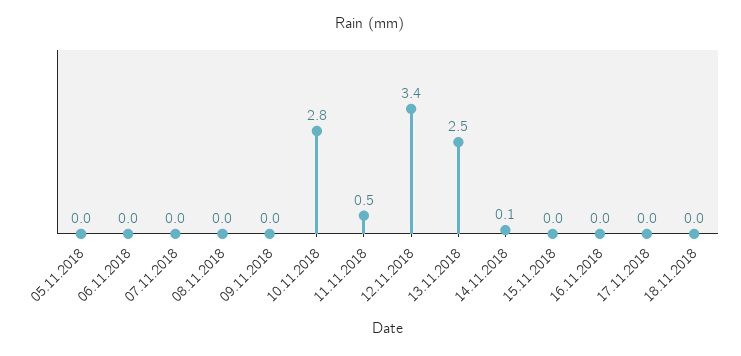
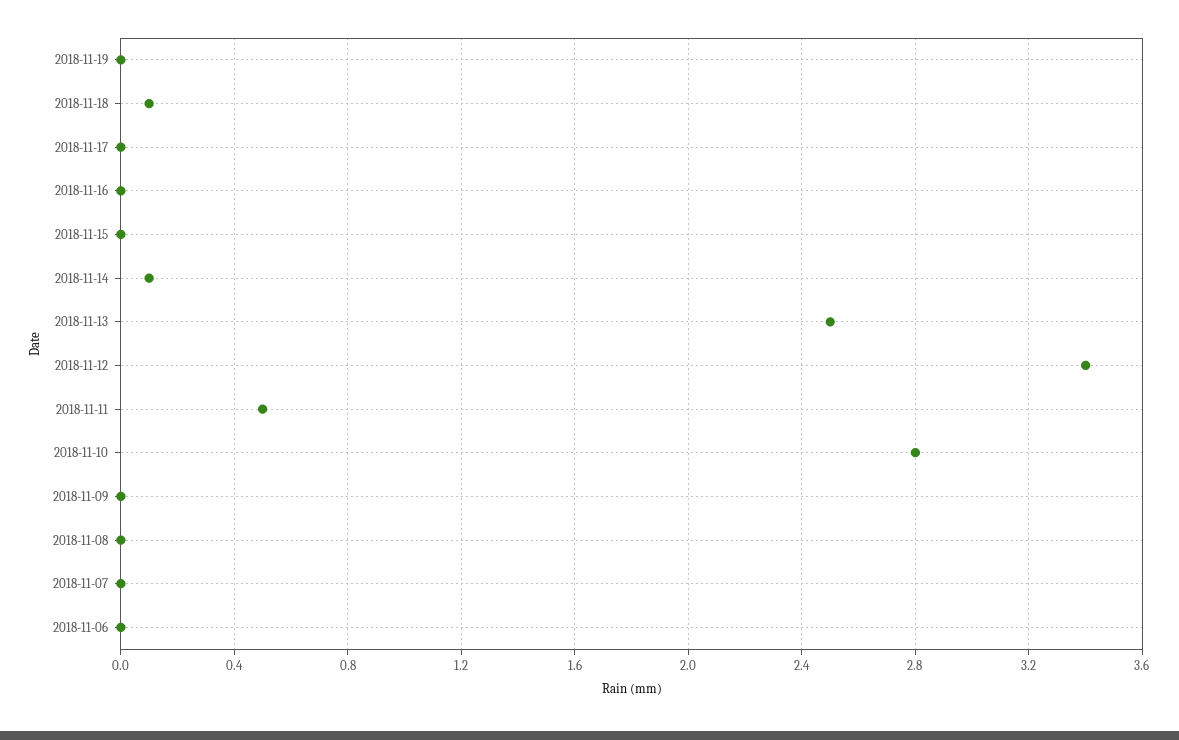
05.11.2018: 0 -> none
18.11.2018: 0 -> 0.1
2018-11-19: none -> 0

